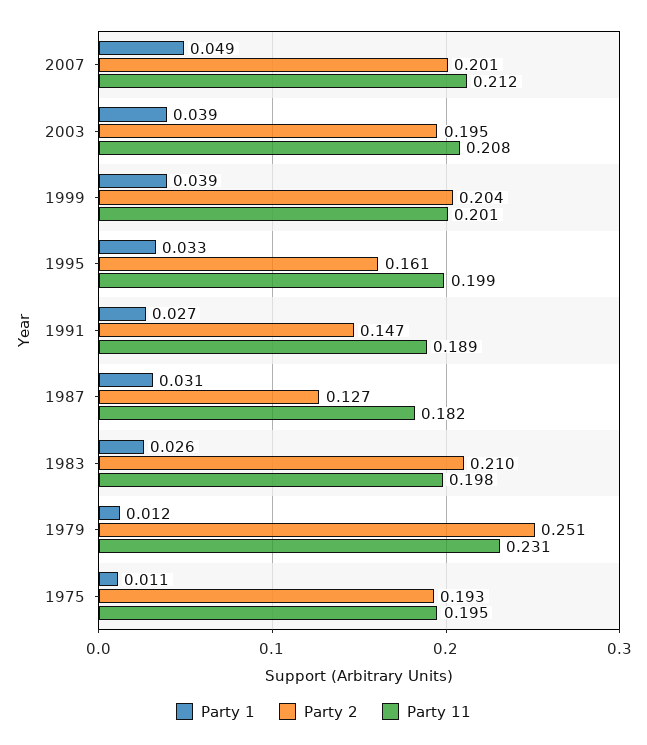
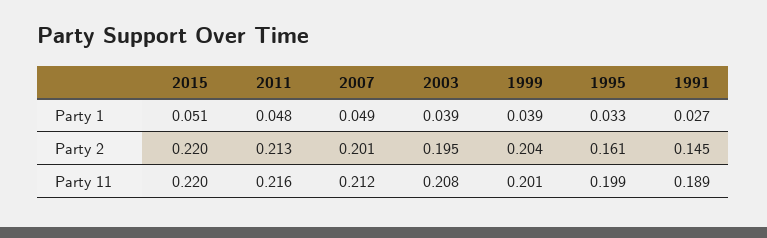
Party 2, 1991: 0.147 -> 0.145
Party 1, 1987: 0.031 -> none
Party 2, 1987: 0.127 -> none
Party 11, 1987: 0.182 -> none
Party 1, 1983: 0.026 -> none
Party 2, 1983: 0.21 -> none
Party 11, 1983: 0.198 -> none
Party 1, 1979: 0.012 -> none
Party 2, 1979: 0.251 -> none
Party 11, 1979: 0.231 -> none
Party 1, 1975: 0.011 -> none
Party 2, 1975: 0.193 -> none
Party 11, 1975: 0.195 -> none
Party 1, 2015: none -> 0.051
Party 1, 2011: none -> 0.048
Party 2, 2015: none -> 0.22
Party 2, 2011: none -> 0.213
Party 11, 2015: none -> 0.22
Party 11, 2011: none -> 0.216

